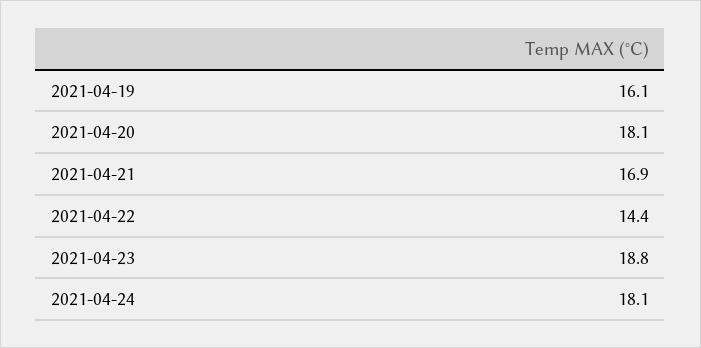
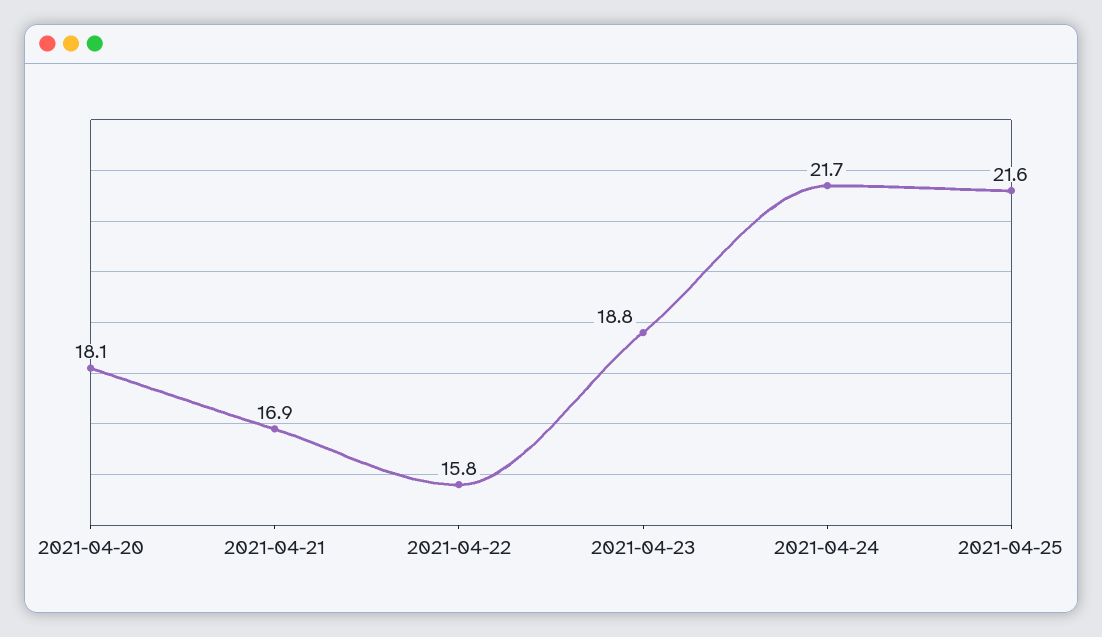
2021-04-19: 16.1 -> none
2021-04-22: 14.4 -> 15.8
2021-04-24: 18.1 -> 21.7
2021-04-25: none -> 21.6

